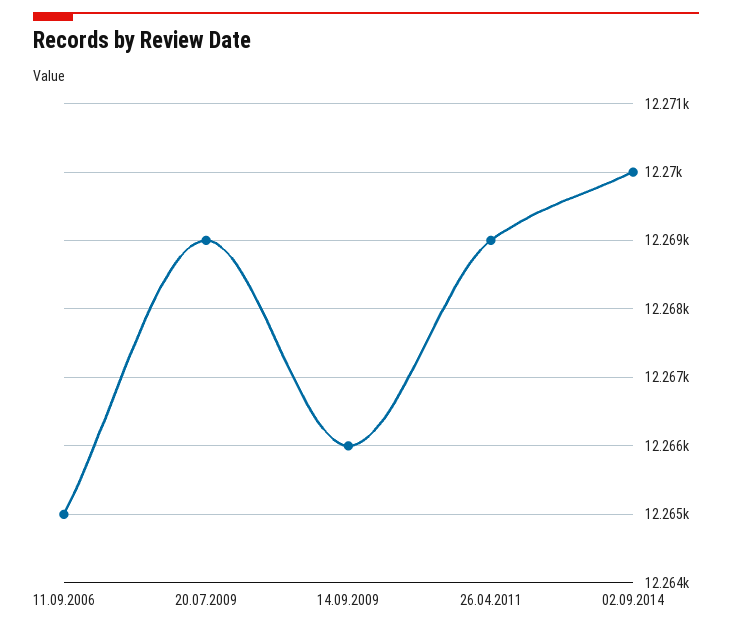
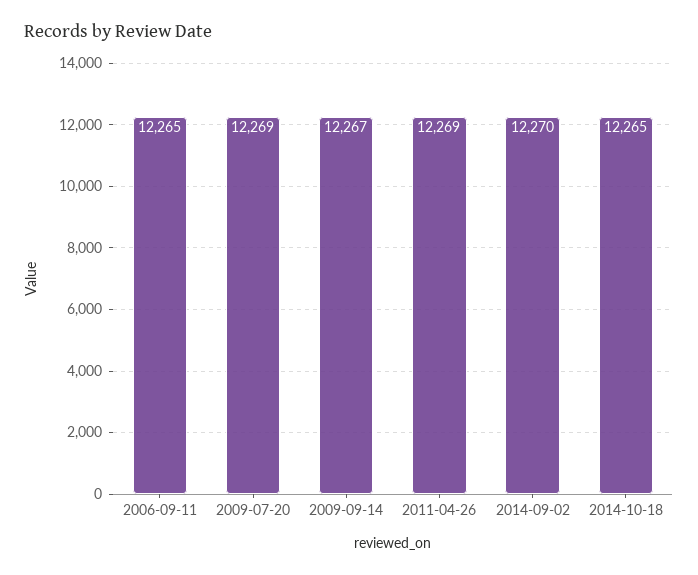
14.09.2009: 12266 -> 12267
2014-10-18: none -> 12265

